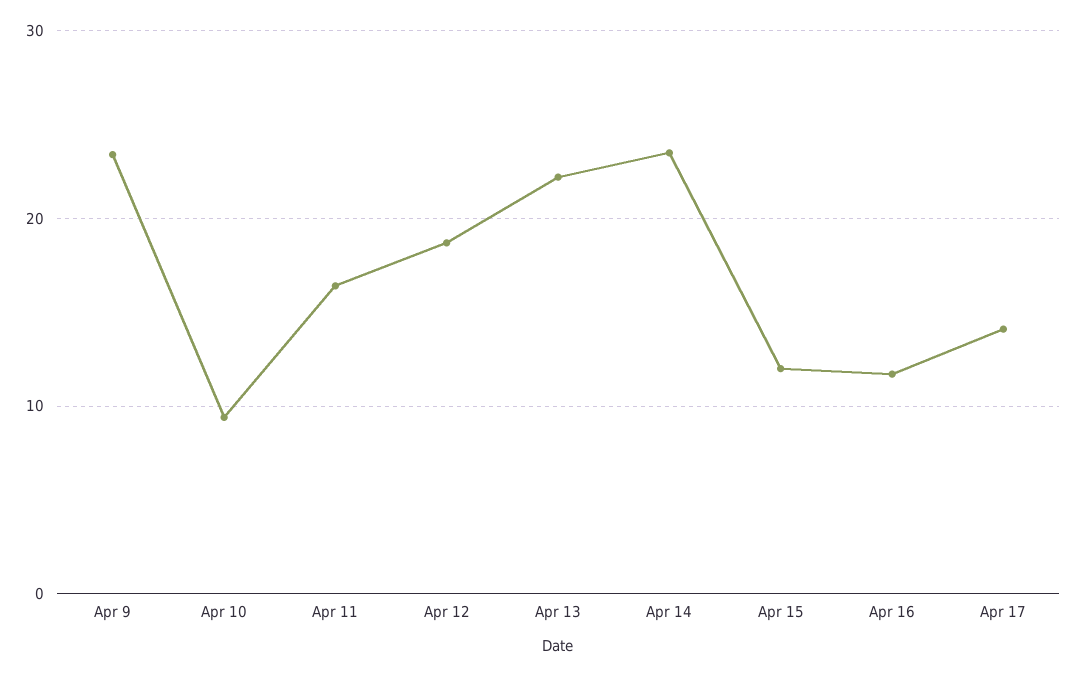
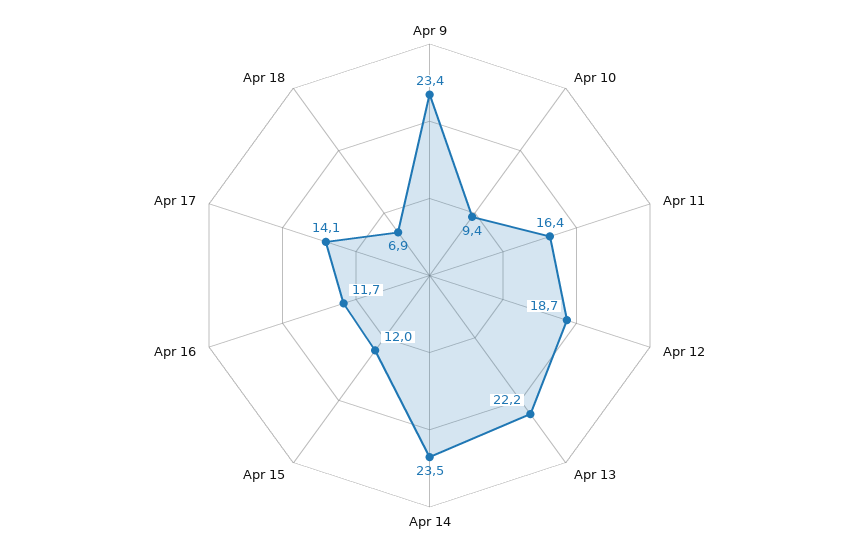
Apr 18: none -> 6.9

